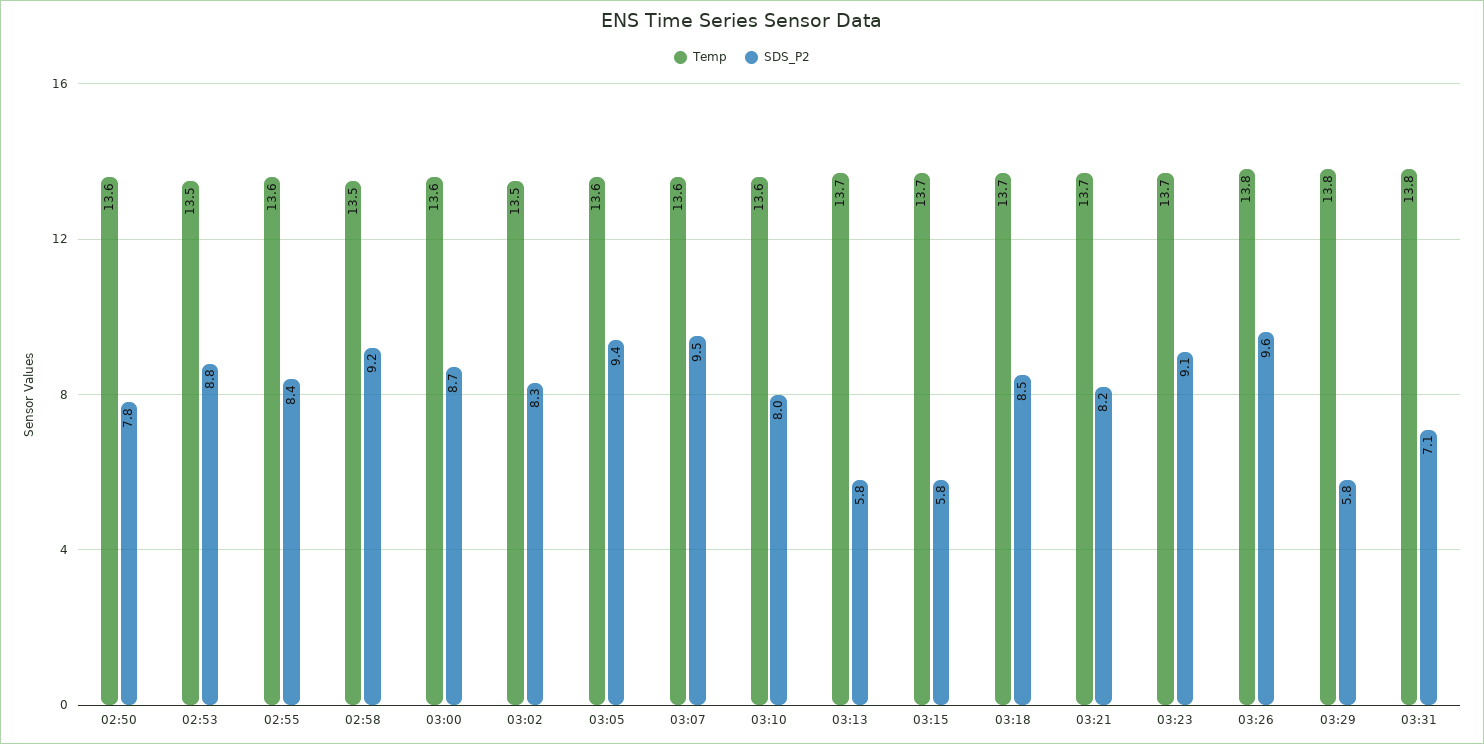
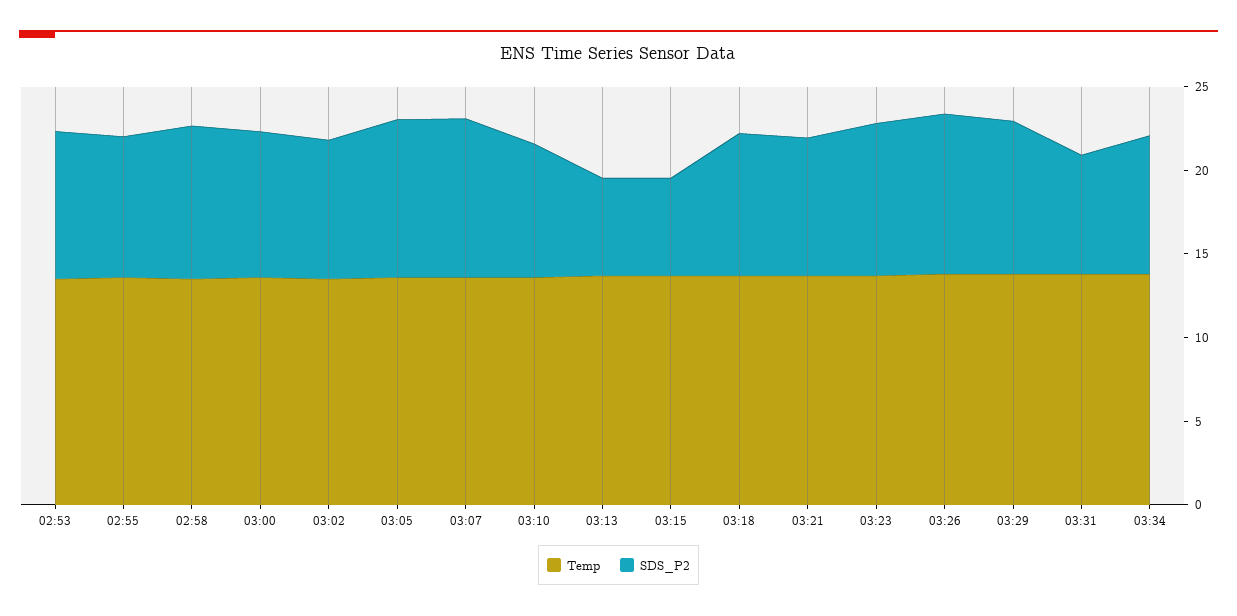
Temp, 02:50: 13.6 -> none
SDS_P2, 02:50: 7.8 -> none
SDS_P2, 03:29: 5.8 -> 9
Temp, 03:34: none -> 14
SDS_P2, 03:34: none -> 8

